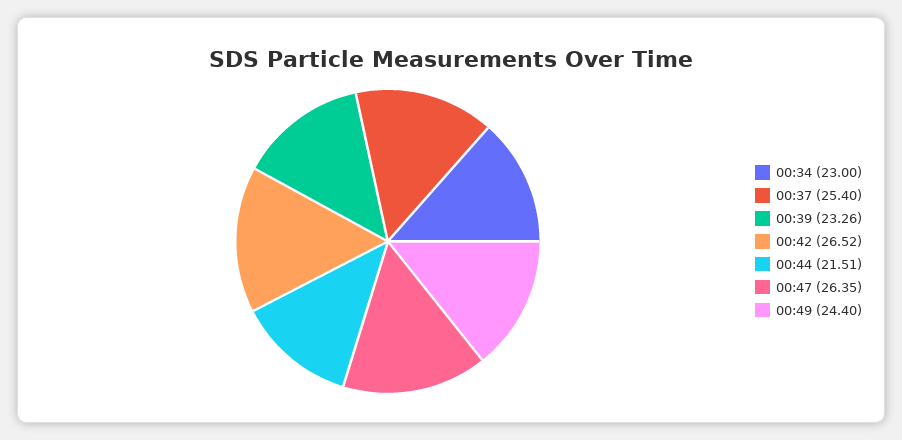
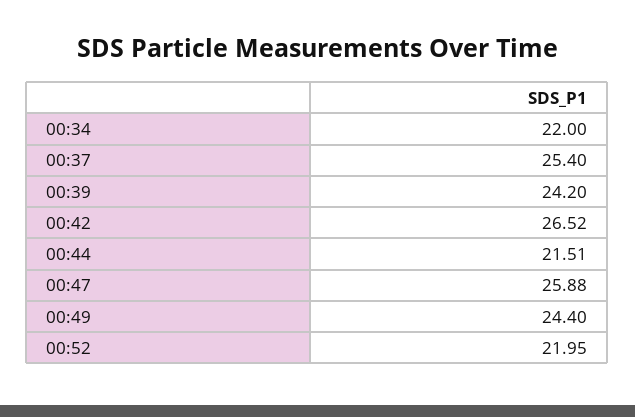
00:34: 23 -> 22
00:39: 23.26 -> 24.2
00:47: 26.35 -> 25.88
00:52: none -> 21.95

